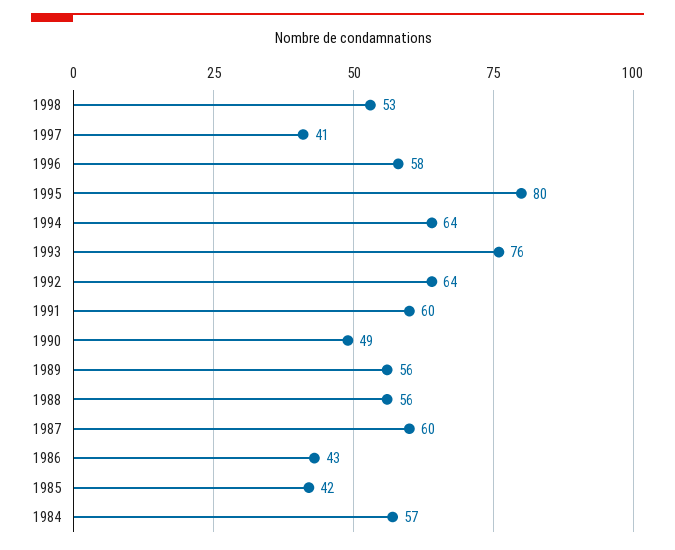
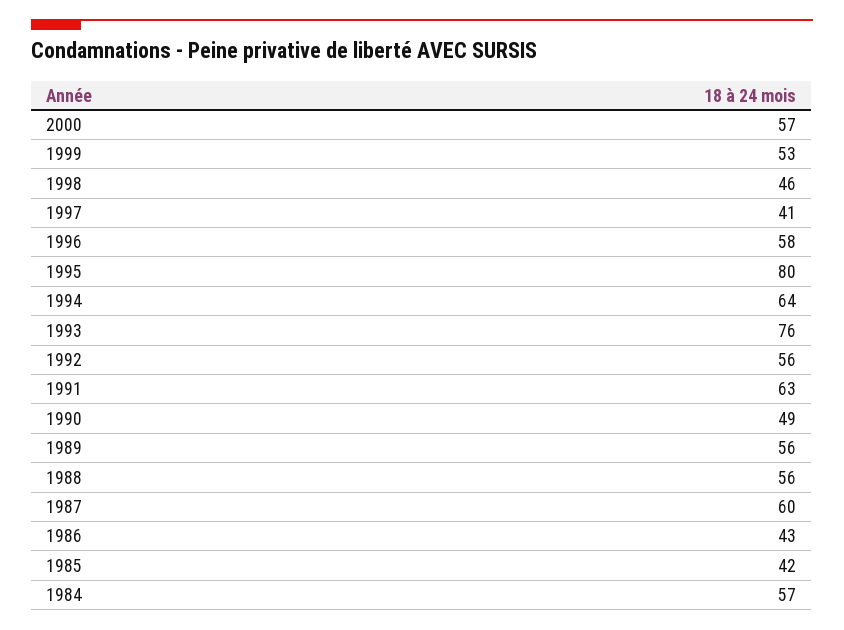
1998: 53 -> 46
1992: 64 -> 56
1991: 60 -> 63
2000: none -> 57
1999: none -> 53

